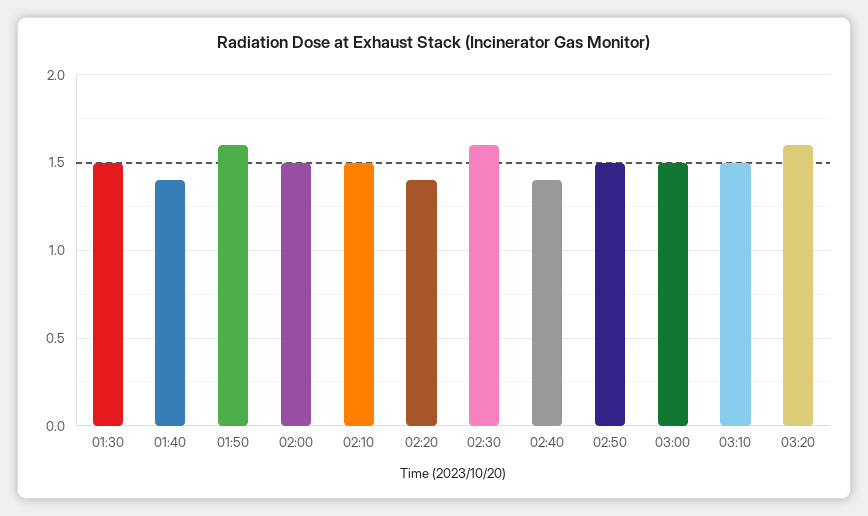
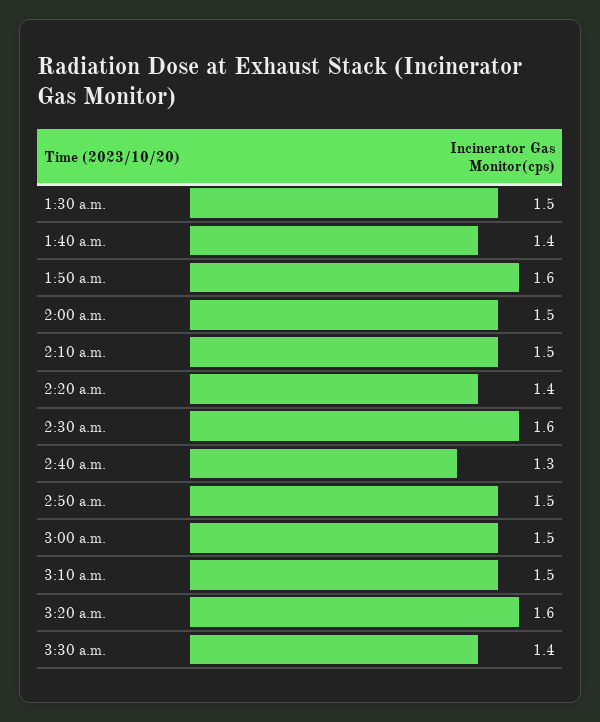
02:40: 1.4 -> 1.3
3:30 a.m.: none -> 1.4

